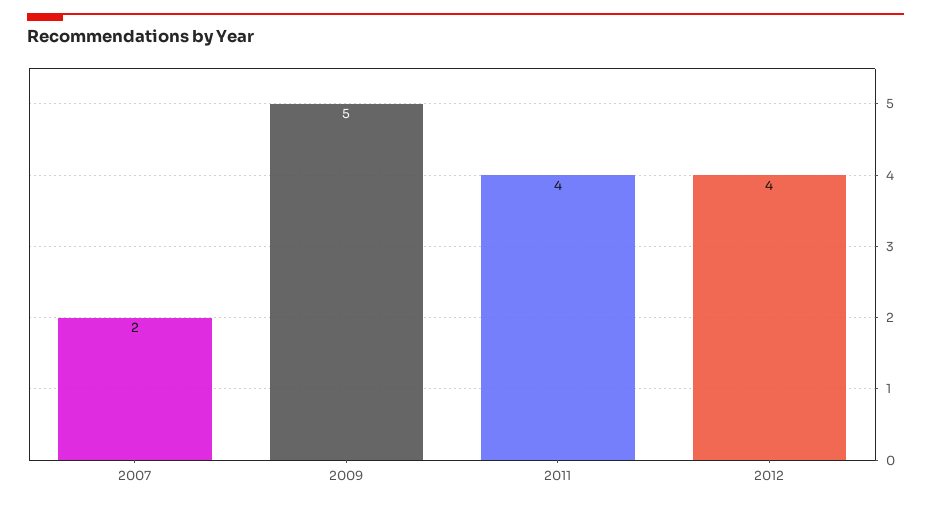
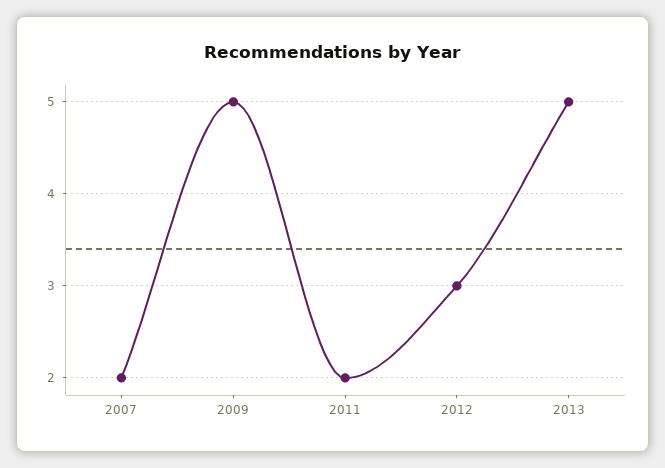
2011: 4 -> 2
2012: 4 -> 3
2013: none -> 5

